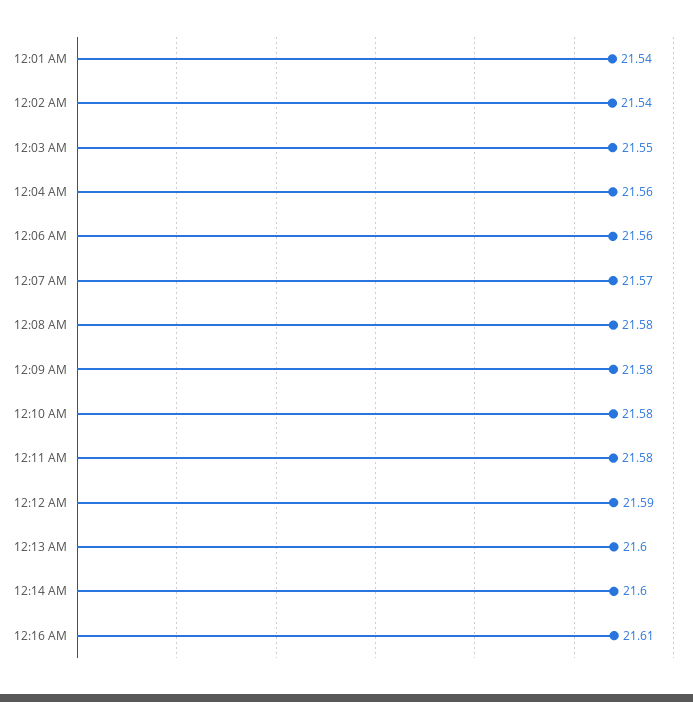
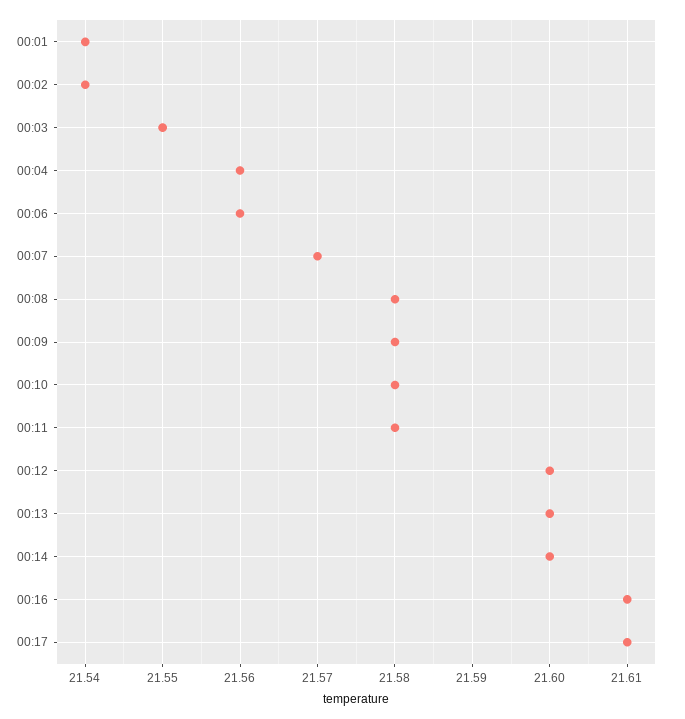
12:12 AM: 21.59 -> 21.6
00:17: none -> 21.61

